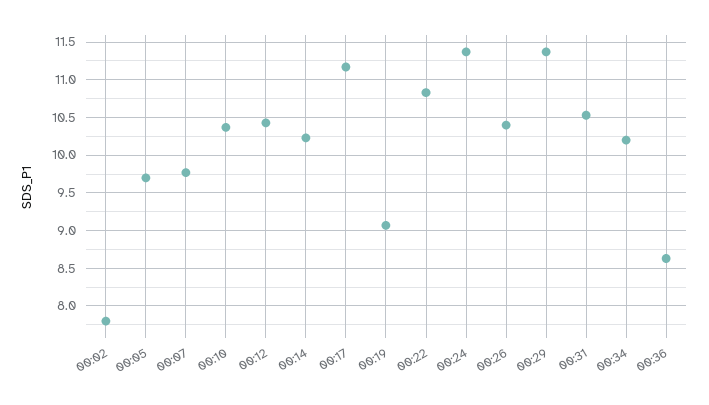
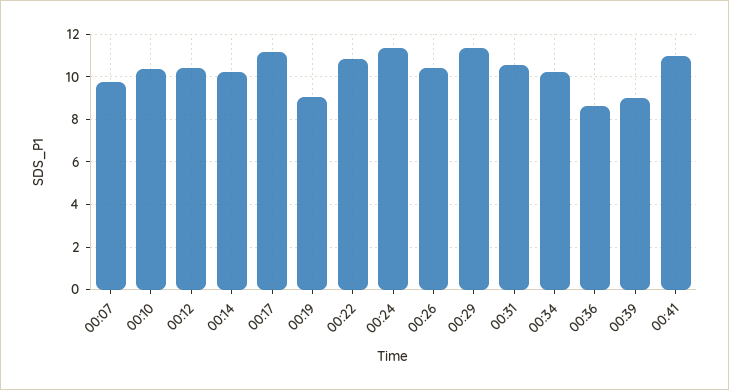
00:02: 7.8 -> none
00:05: 9.7 -> none
00:39: none -> 9
00:41: none -> 11

